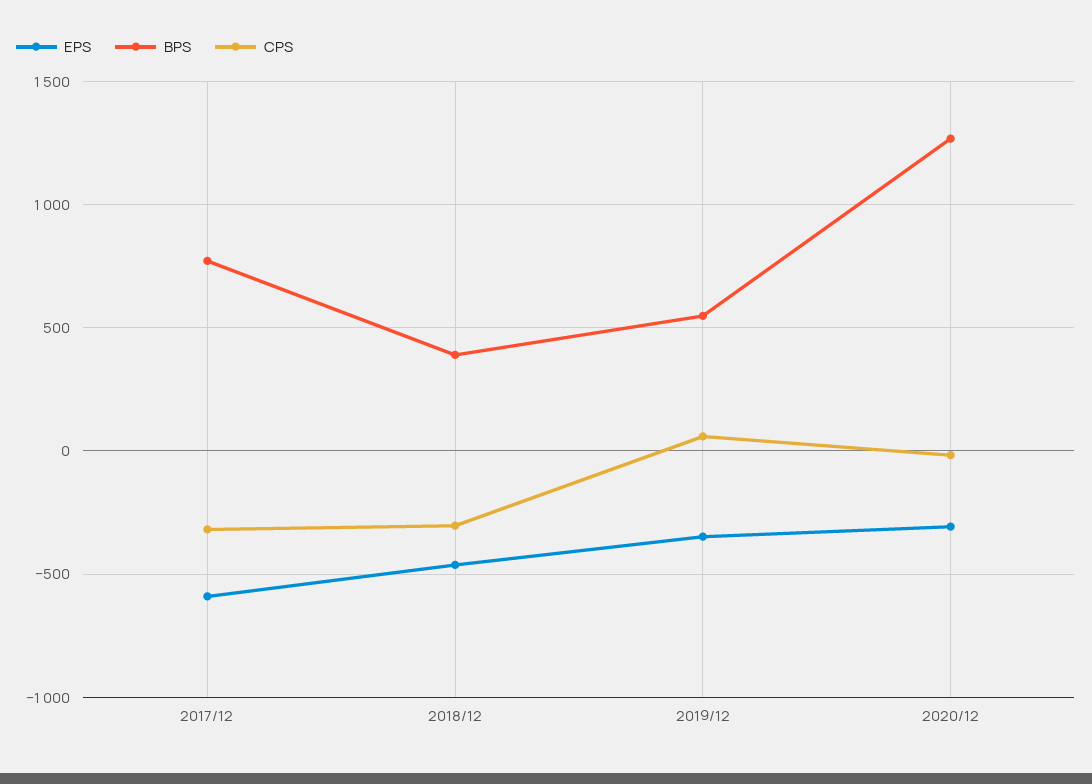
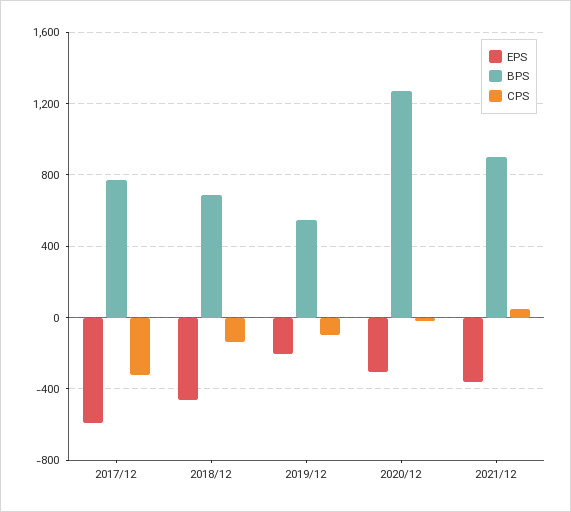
BPS, 2018/12: 400 -> 700
CPS, 2018/12: -300 -> -150
EPS, 2019/12: -350 -> -200
CPS, 2019/12: 50 -> -100
EPS, 2021/12: none -> -350
BPS, 2021/12: none -> 900
CPS, 2021/12: none -> 50

